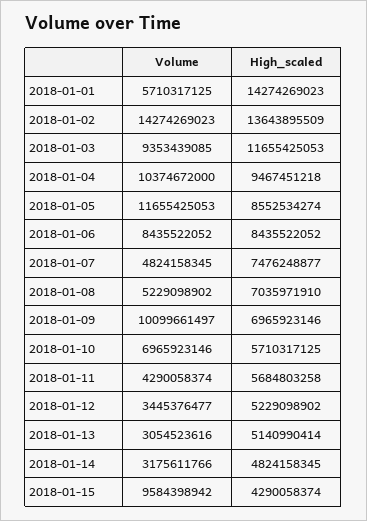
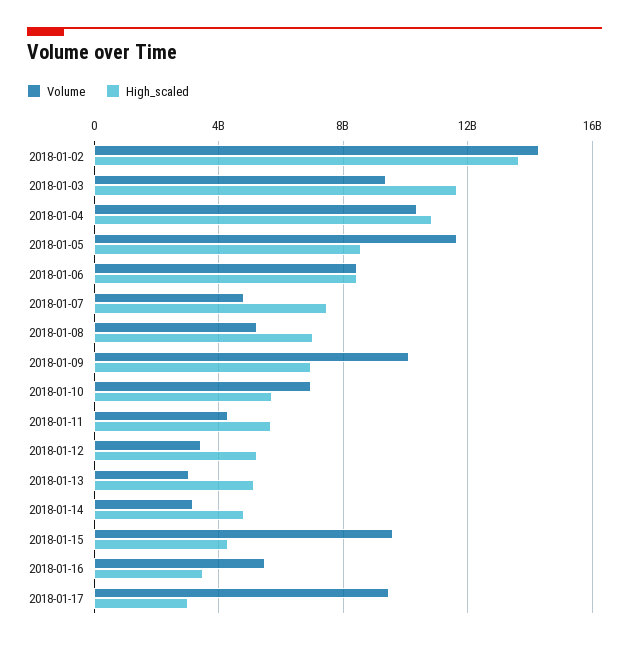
Volume, 2018-01-01: 5710317125 -> none
High_scaled, 2018-01-01: 14274269023 -> none
High_scaled, 2018-01-04: 9467451218 -> 11000000000
Volume, 2018-01-16: none -> 5500000000
High_scaled, 2018-01-16: none -> 3500000000
Volume, 2018-01-17: none -> 9500000000
High_scaled, 2018-01-17: none -> 3000000000

